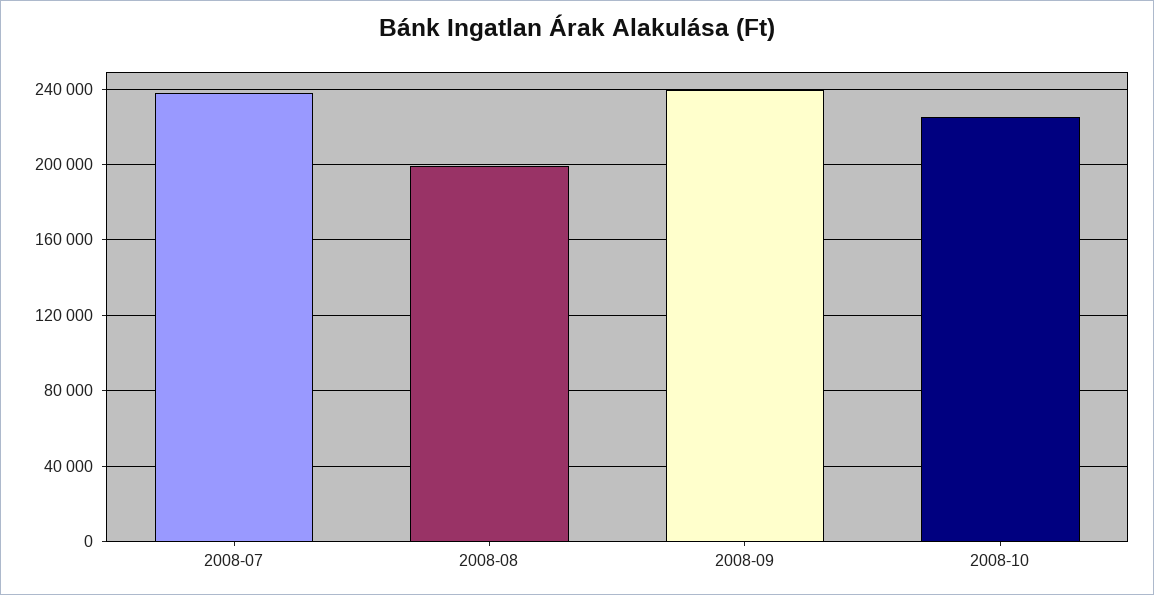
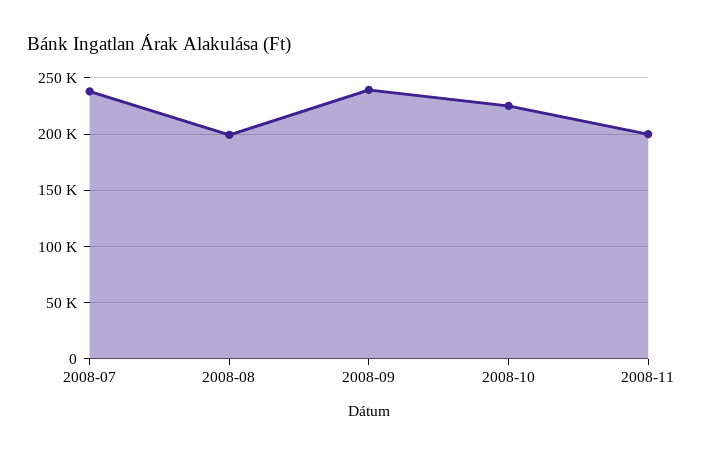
2008-11: none -> 200000

